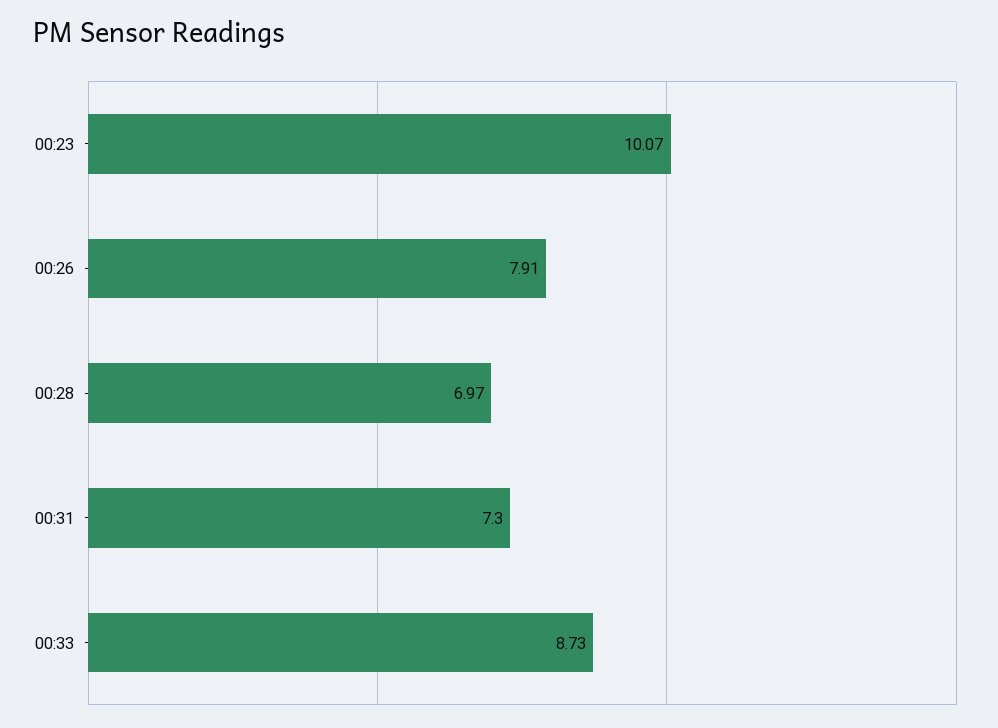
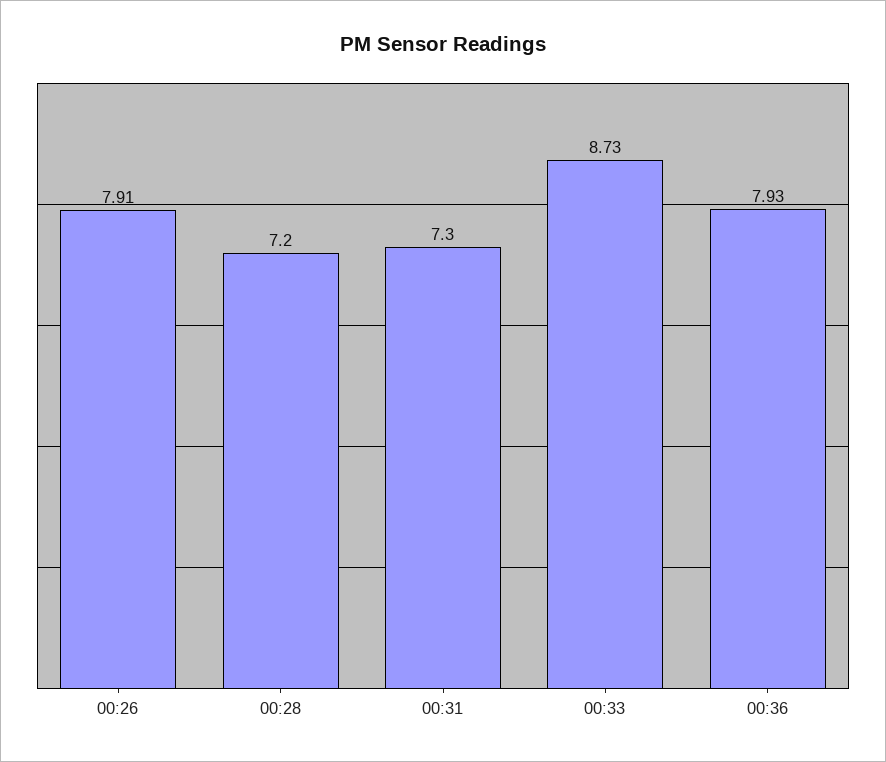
00:23: 10.07 -> none
00:28: 6.97 -> 7.2
00:36: none -> 7.93

